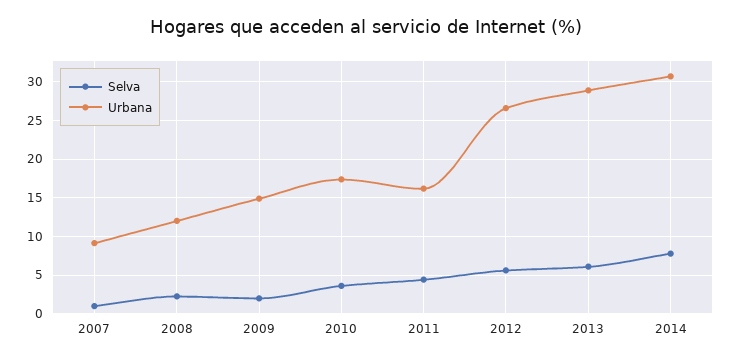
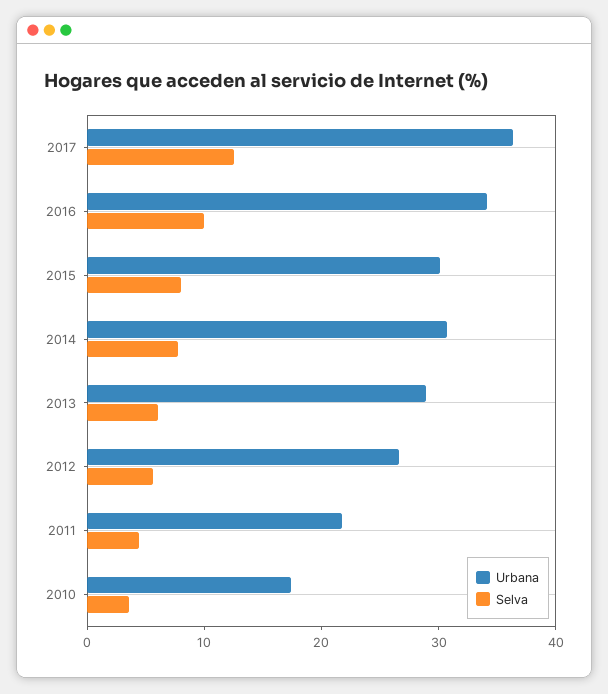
Selva, 2007: 1 -> none
Urbana, 2007: 9 -> none
Selva, 2008: 2 -> none
Urbana, 2008: 12 -> none
Selva, 2009: 2 -> none
Urbana, 2009: 15 -> none
Urbana, 2011: 16 -> 22
Urbana, 2017: none -> 36
Selva, 2017: none -> 12
Urbana, 2016: none -> 34
Selva, 2016: none -> 10
Urbana, 2015: none -> 30
Selva, 2015: none -> 8

